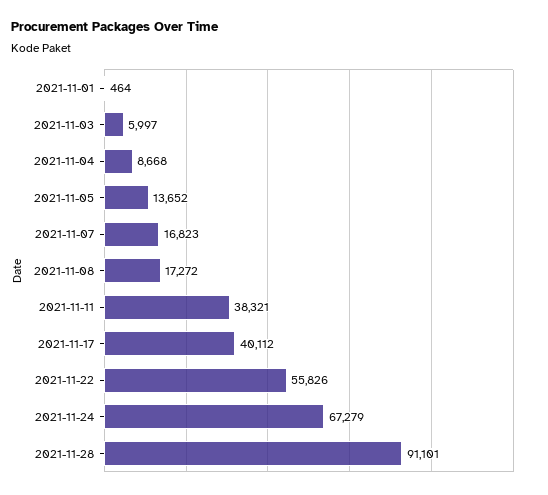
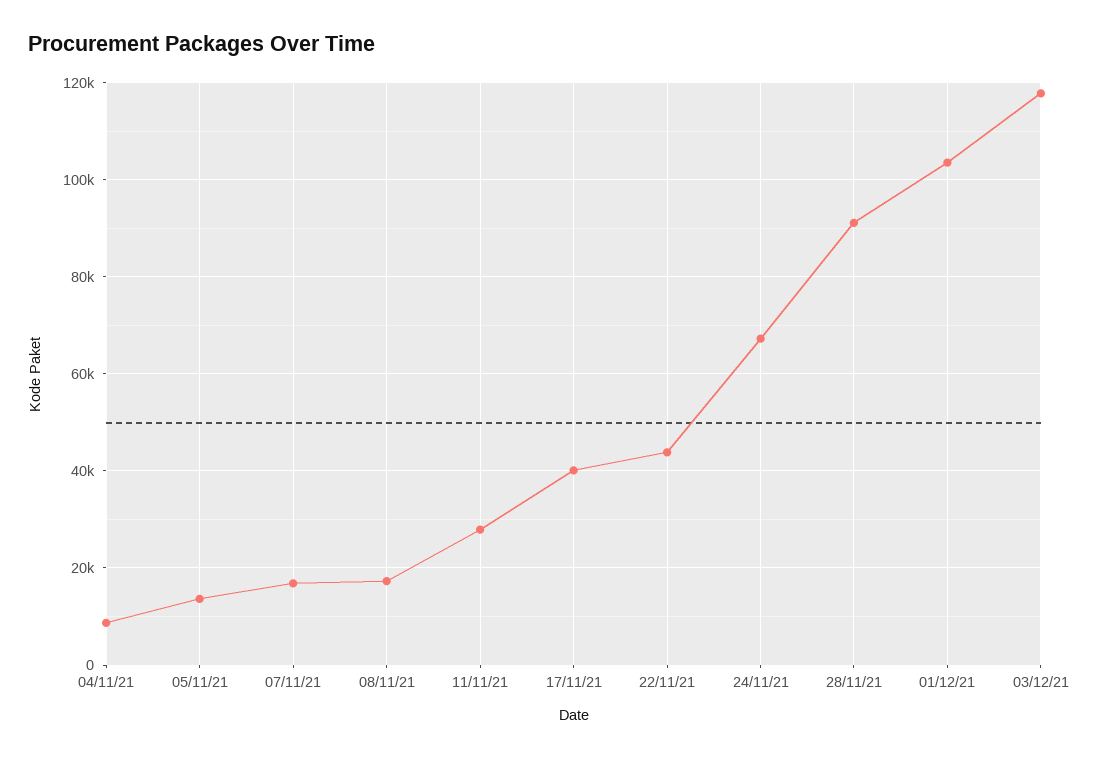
2021-11-01: 464 -> none
2021-11-03: 5997 -> none
2021-11-11: 38321 -> 28000
2021-11-22: 55826 -> 44000
01/12/21: none -> 104000
03/12/21: none -> 118000

